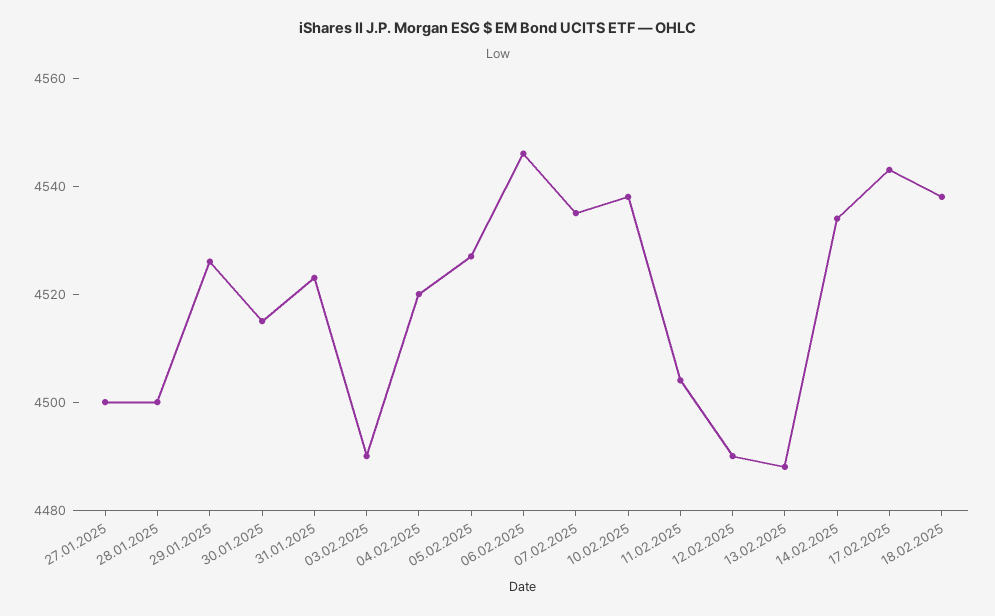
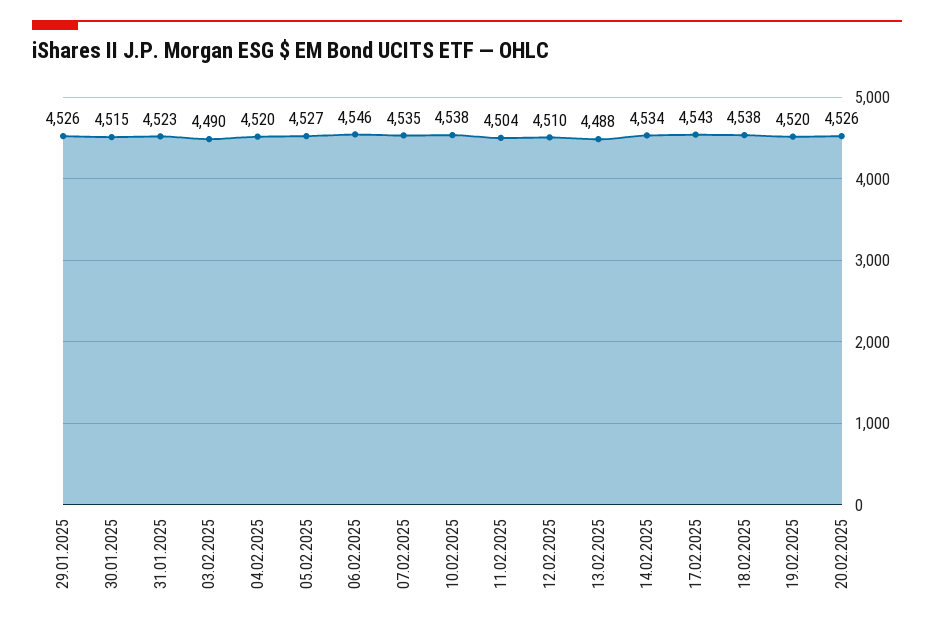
27.01.2025: 4500 -> none
28.01.2025: 4500 -> none
12.02.2025: 4490 -> 4510
19.02.2025: none -> 4520
20.02.2025: none -> 4526

